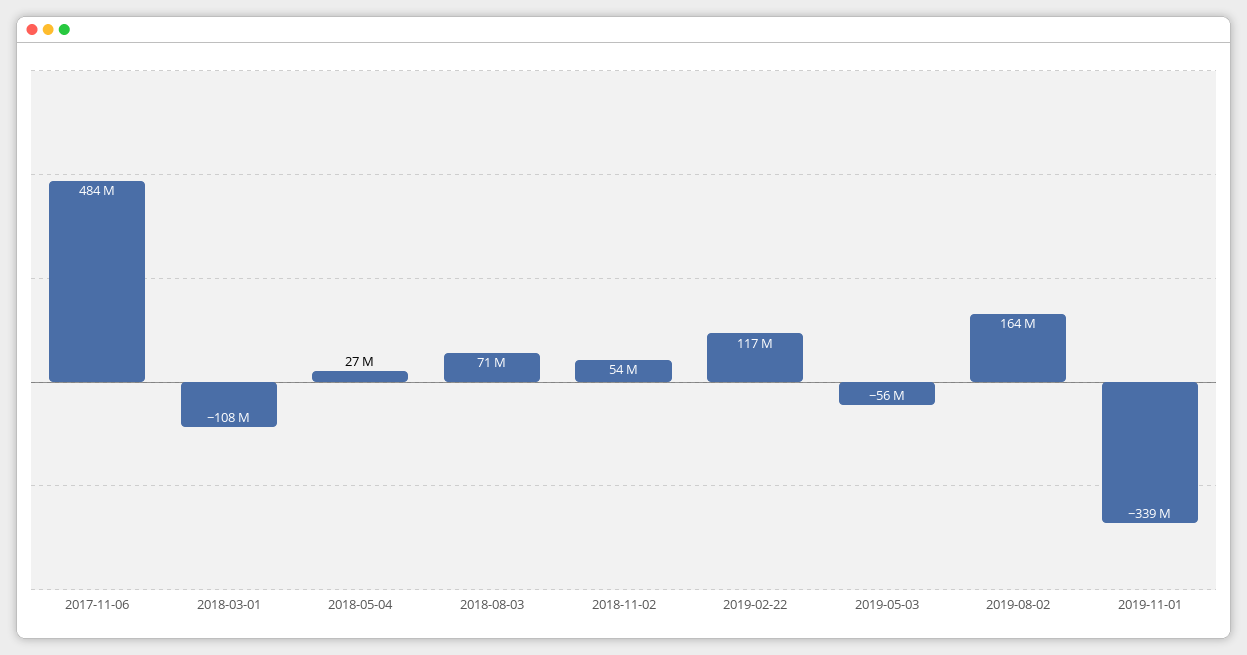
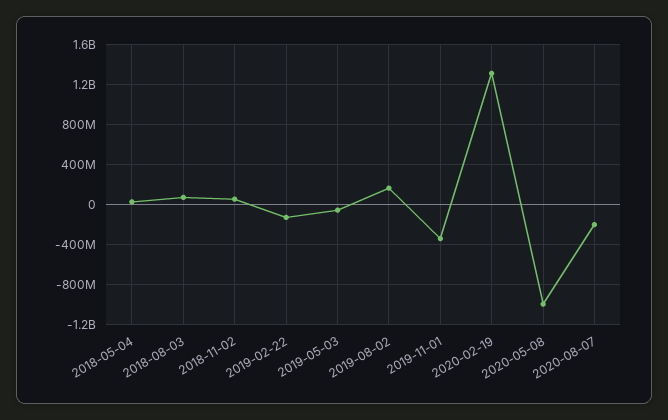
2017-11-06: 484000000 -> none
2018-03-01: -108000000 -> none
2019-02-22: 117000000 -> -100000000
2020-02-19: none -> 1300000000
2020-05-08: none -> -1000000000
2020-08-07: none -> -200000000

